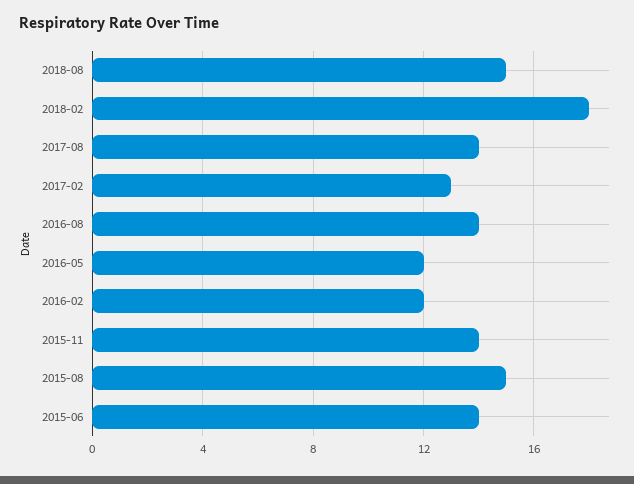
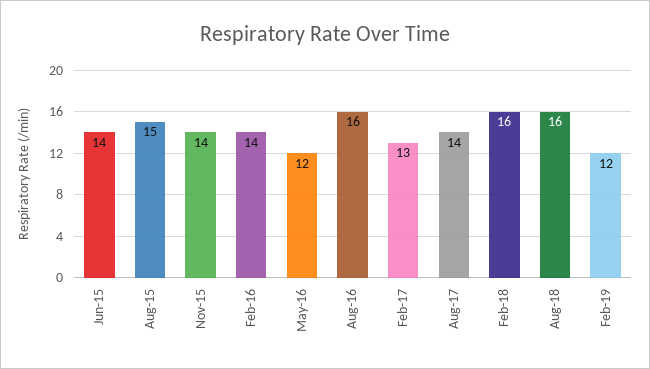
2018-08: 15 -> 16
2018-02: 18 -> 16
2016-08: 14 -> 16
2016-02: 12 -> 14
Feb-19: none -> 12

